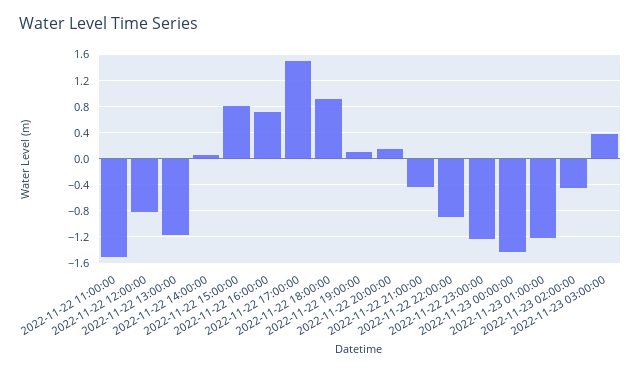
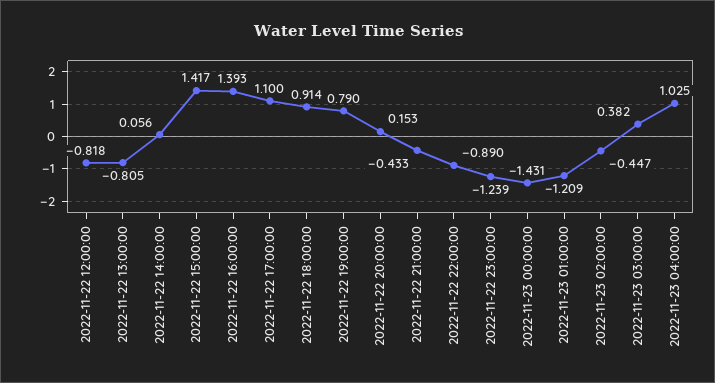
2022-11-22 11:00:00: -1.5 -> none
2022-11-22 13:00:00: -1.2 -> -0.805
2022-11-22 15:00:00: 0.8 -> 1.417
2022-11-22 16:00:00: 0.7 -> 1.393
2022-11-22 17:00:00: 1.5 -> 1.1
2022-11-22 19:00:00: 0.1 -> 0.79
2022-11-23 04:00:00: none -> 1.025

